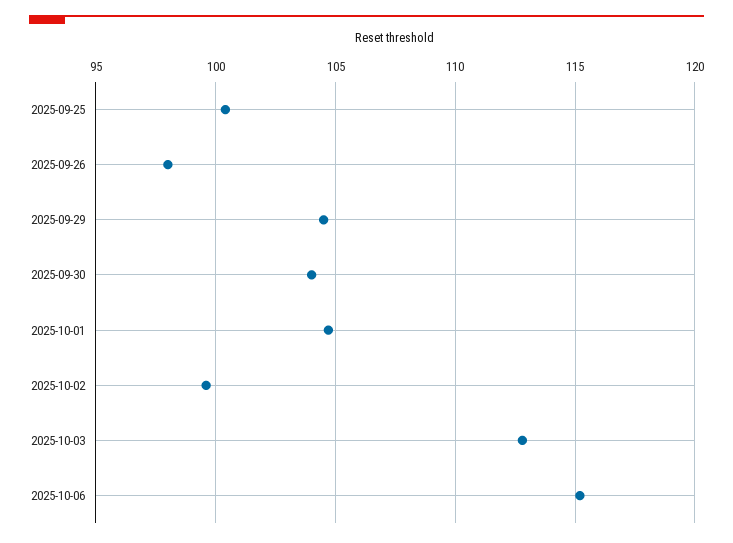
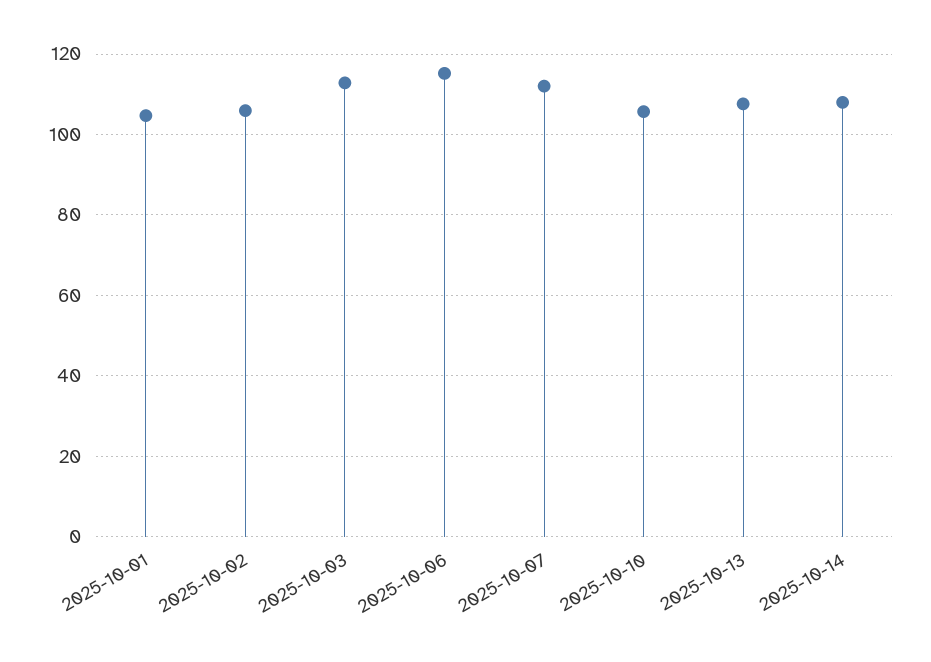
2025-09-25: 100.5 -> none
2025-09-26: 98 -> none
2025-09-29: 104.5 -> none
2025-09-30: 104 -> none
2025-10-02: 99.5 -> 106
2025-10-07: none -> 112
2025-10-10: none -> 106
2025-10-13: none -> 108
2025-10-14: none -> 108

